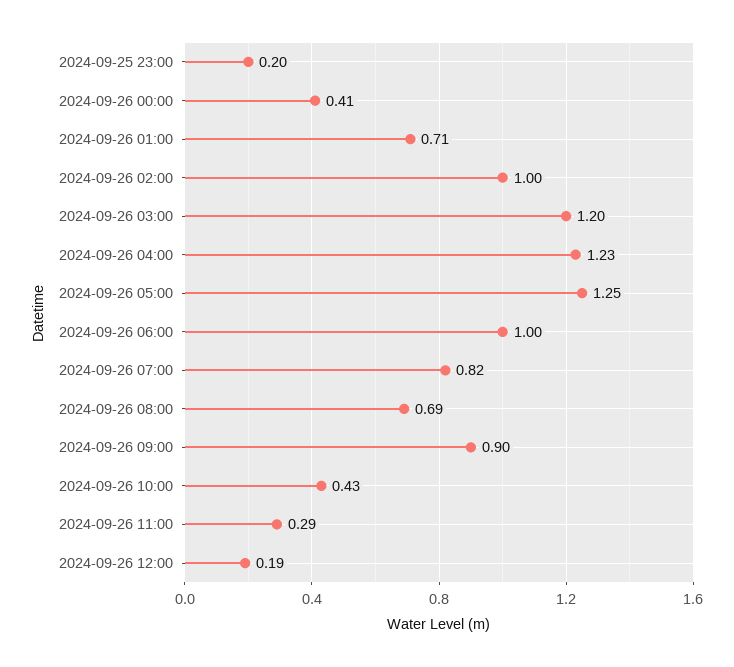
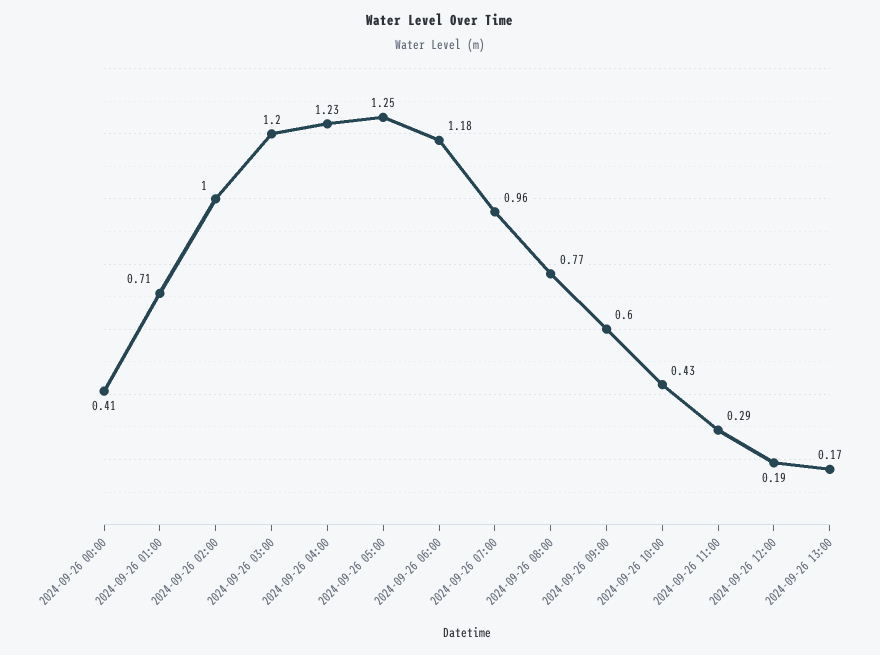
2024-09-25 23:00: 0.2 -> none
2024-09-26 06:00: 1 -> 1.18
2024-09-26 07:00: 0.82 -> 0.96
2024-09-26 08:00: 0.69 -> 0.77
2024-09-26 09:00: 0.9 -> 0.6
2024-09-26 13:00: none -> 0.17

